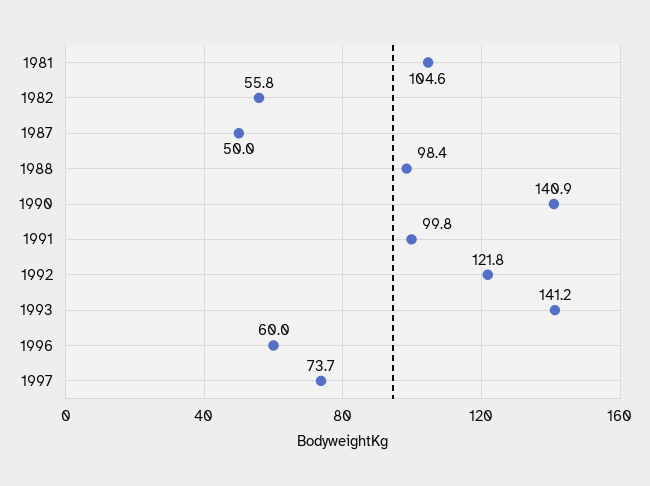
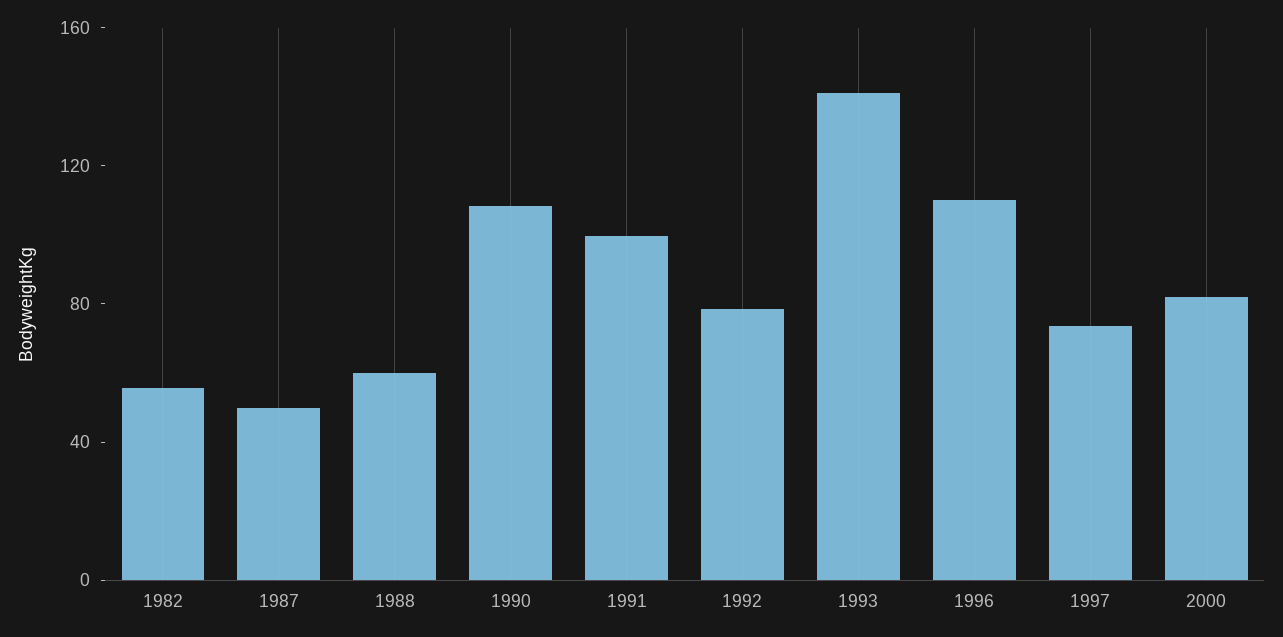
1981: 104.6 -> none
1988: 98.4 -> 60
1990: 140.9 -> 110
1992: 121.8 -> 80
1996: 60 -> 110
2000: none -> 80

